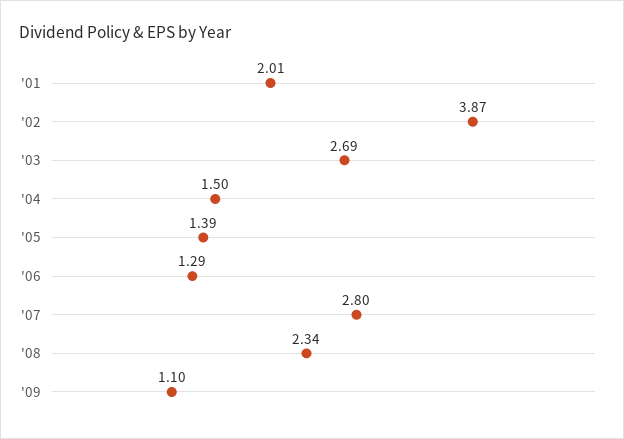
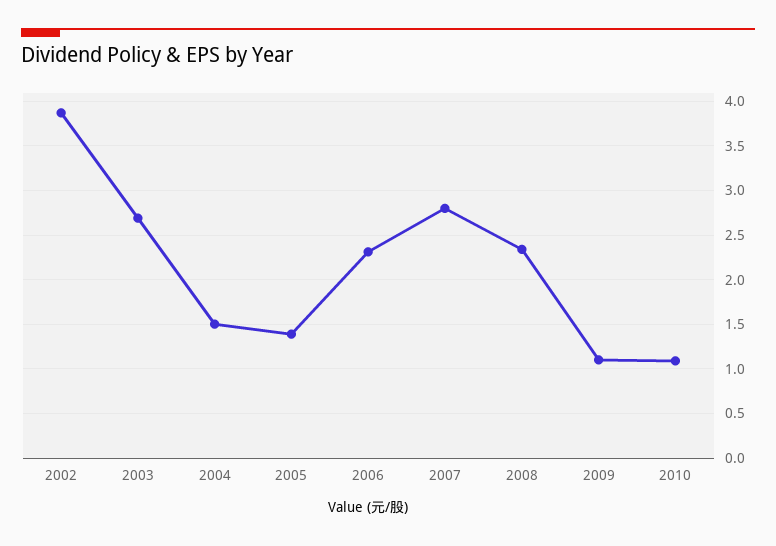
'01: 2.01 -> none
'06: 1.29 -> 2.3
2010: none -> 1.1

